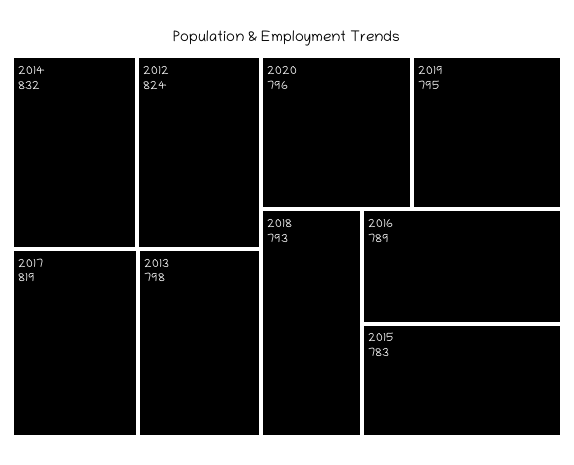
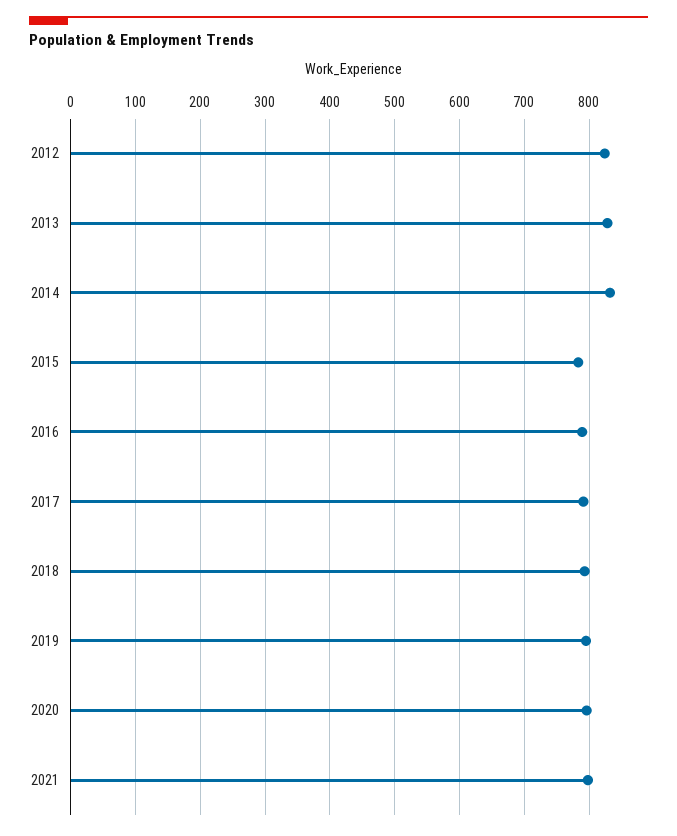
2017: 819 -> 790
2013: 798 -> 830
2021: none -> 800

